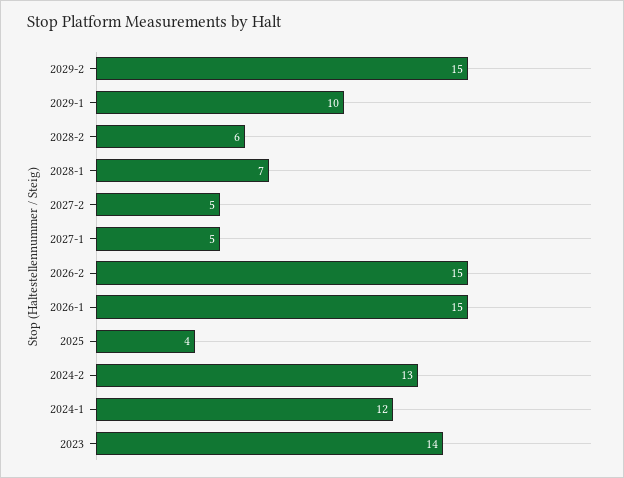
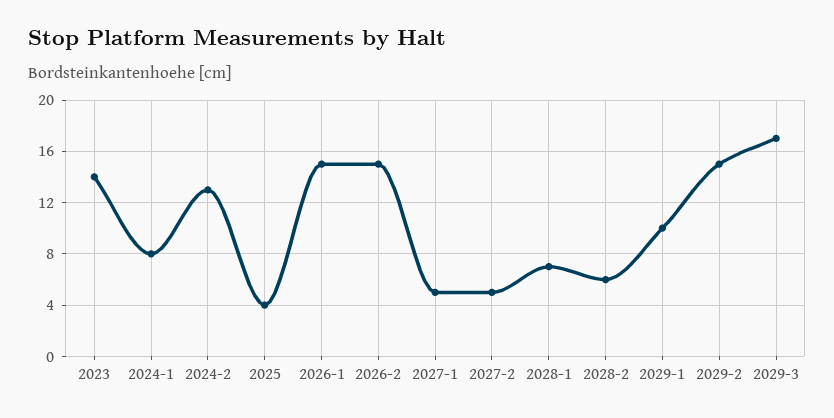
2024-1: 12 -> 8
2029-3: none -> 17

